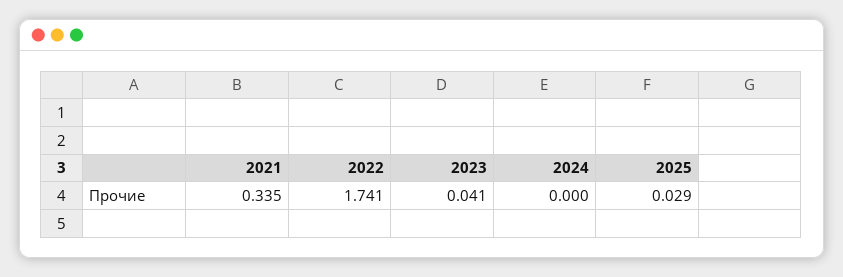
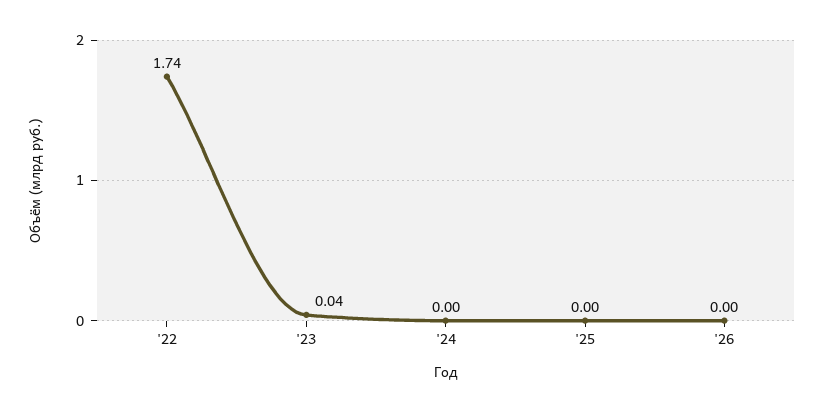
2021: 0.335 -> none
2025: 0.029 -> 0
'26: none -> 0

